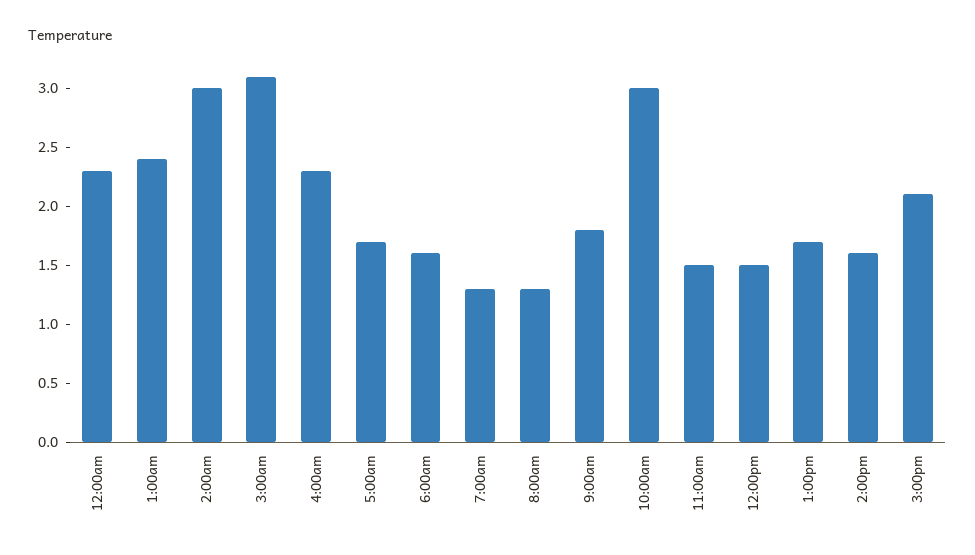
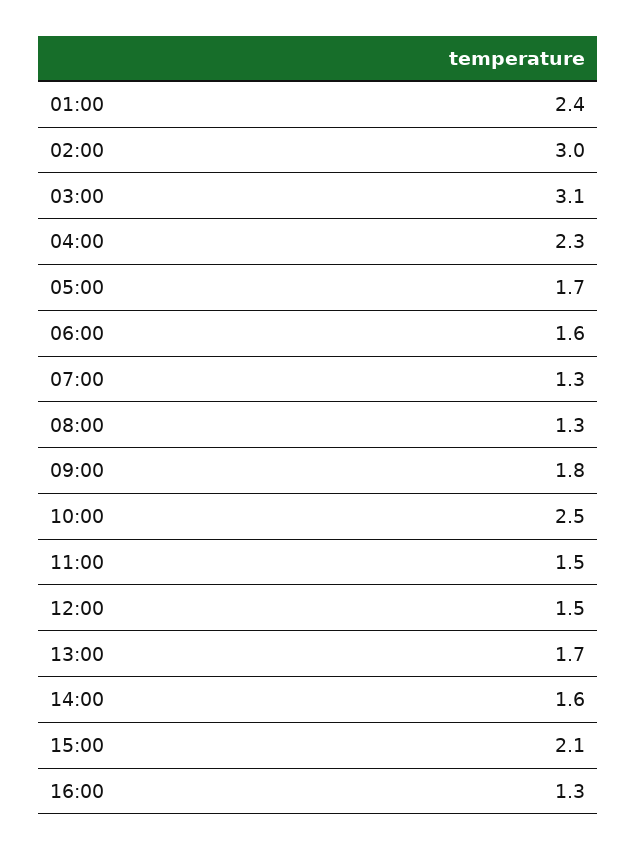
12:00am: 2.3 -> none
10:00am: 3 -> 2.5
16:00: none -> 1.3

